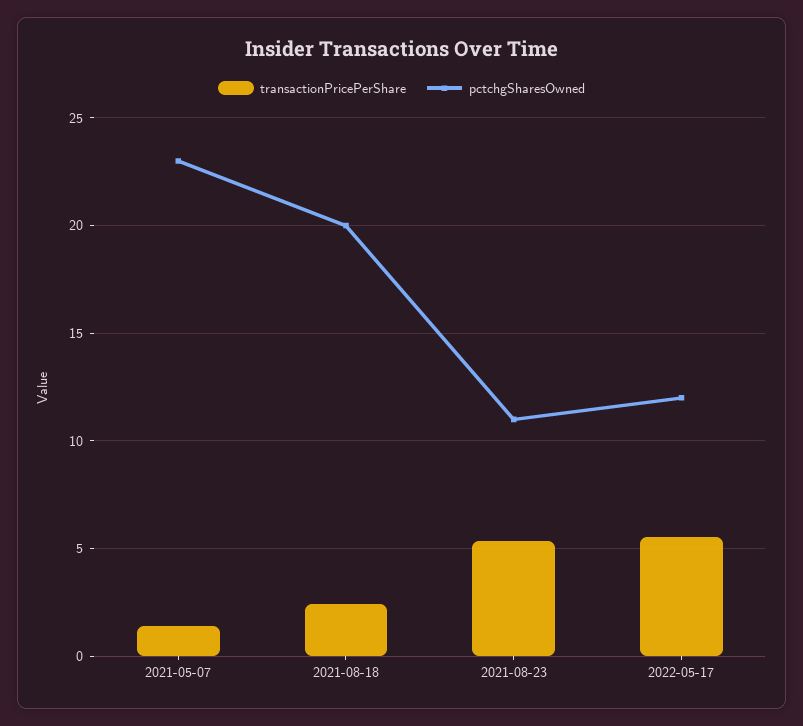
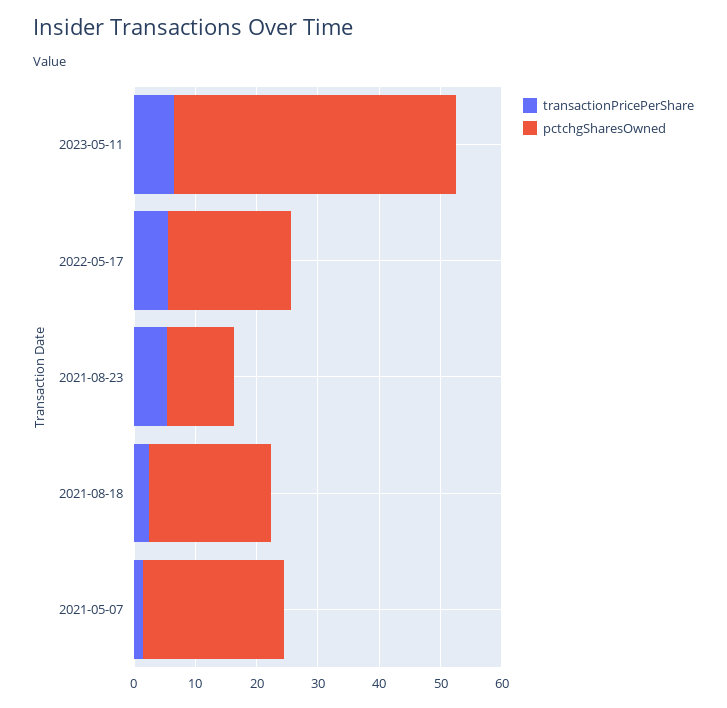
pctchgSharesOwned, 2022-05-17: 12 -> 20
transactionPricePerShare, 2023-05-11: none -> 6
pctchgSharesOwned, 2023-05-11: none -> 46

